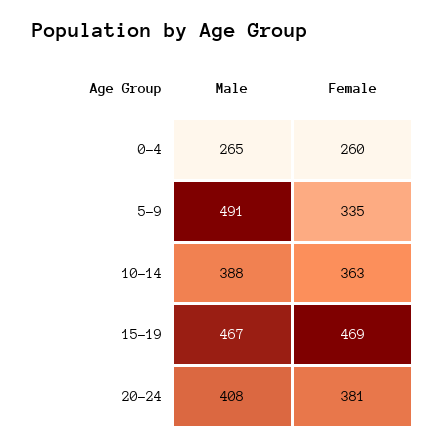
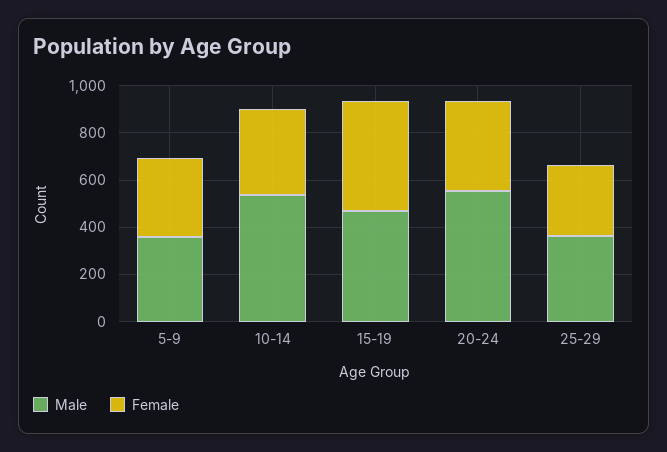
Male, 0-4: 265 -> none
Female, 0-4: 260 -> none
Male, 5-9: 491 -> 350
Male, 10-14: 388 -> 550
Male, 20-24: 408 -> 550
Male, 25-29: none -> 350
Female, 25-29: none -> 300

